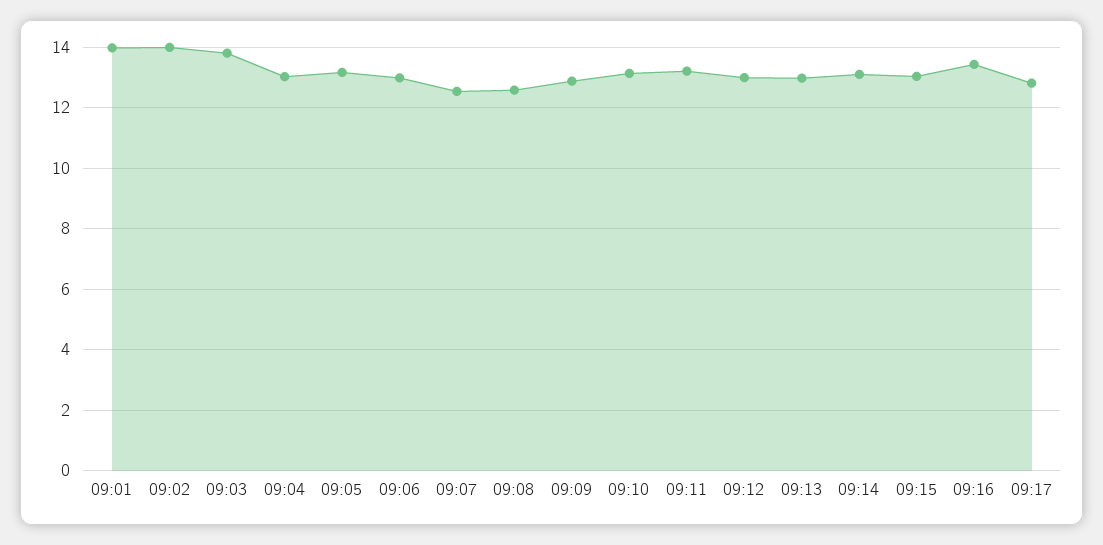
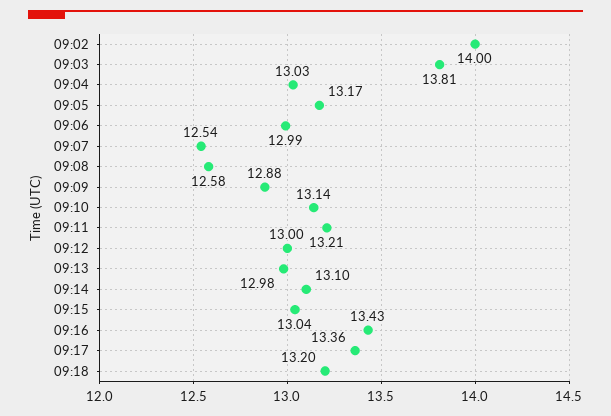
09:01: 14 -> none
09:17: 12.8 -> 13.36
09:18: none -> 13.2

